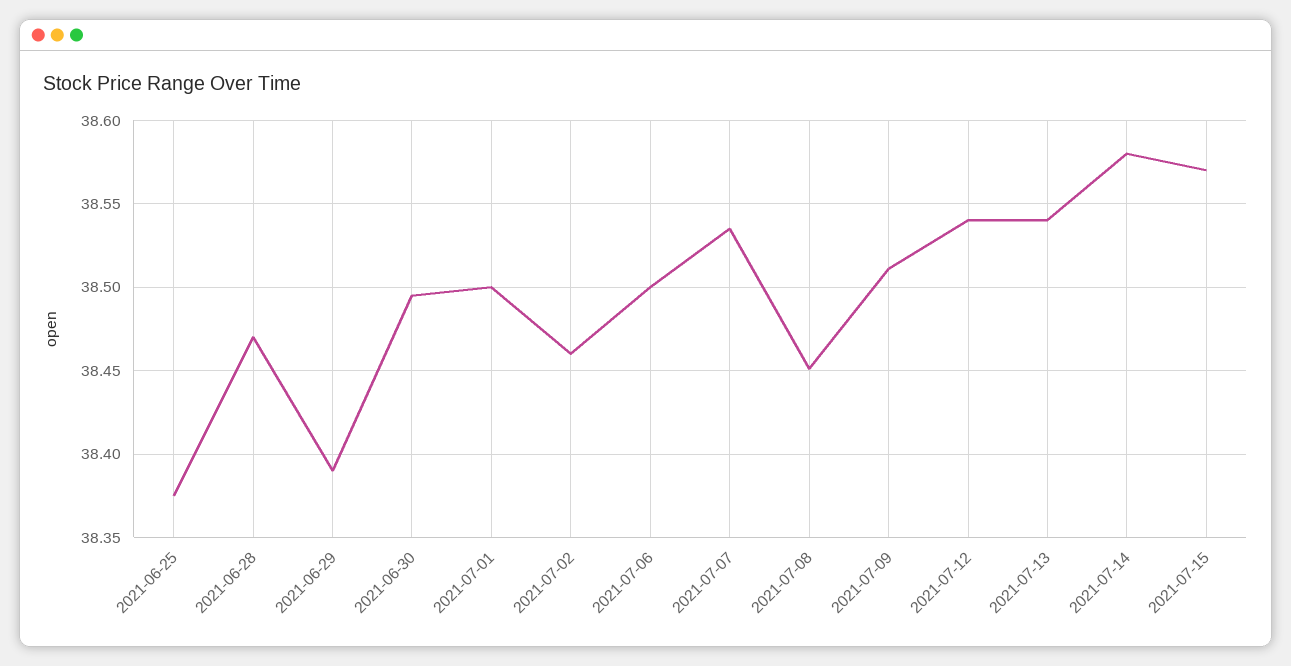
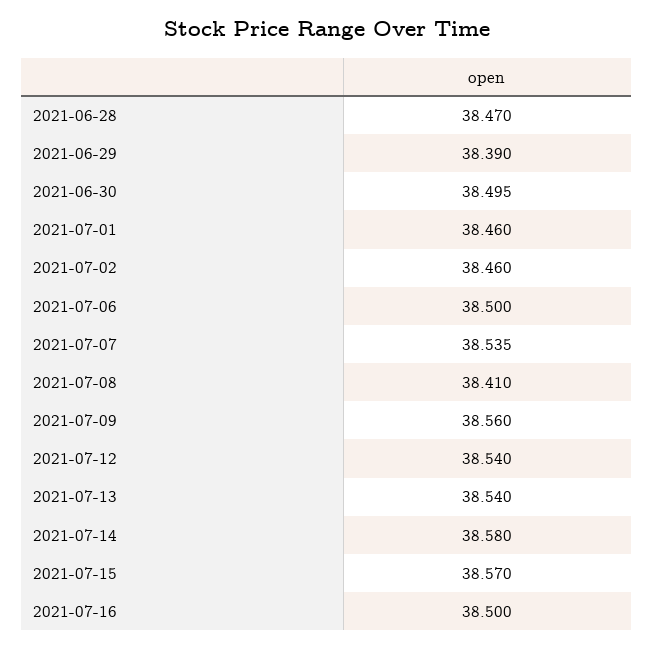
2021-06-25: 38.375 -> none
2021-07-01: 38.5 -> 38.46
2021-07-08: 38.45 -> 38.41
2021-07-09: 38.51 -> 38.56
2021-07-16: none -> 38.5

